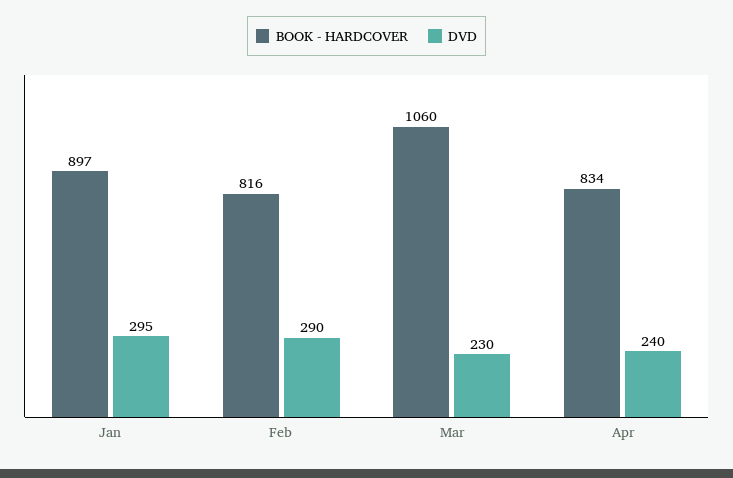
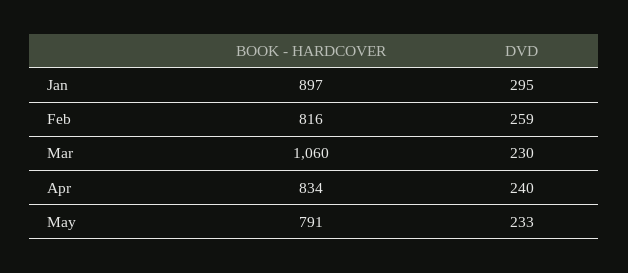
DVD, Feb: 290 -> 259
BOOK - HARDCOVER, May: none -> 791
DVD, May: none -> 233

